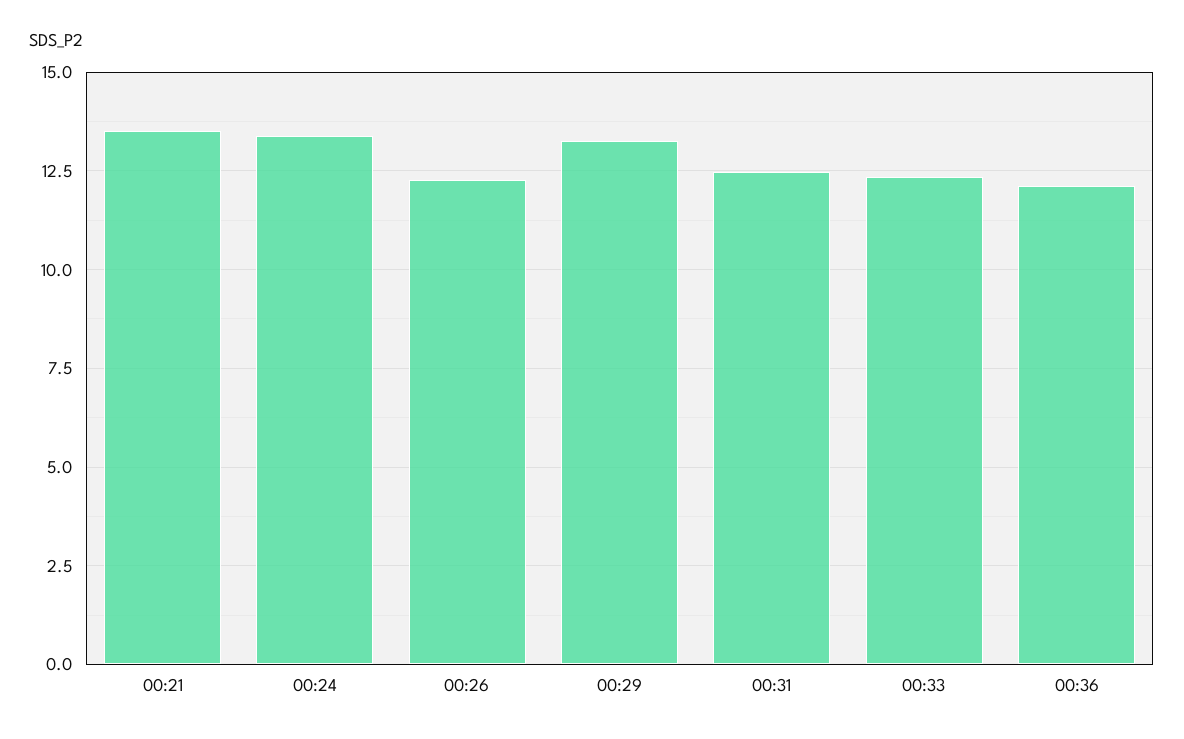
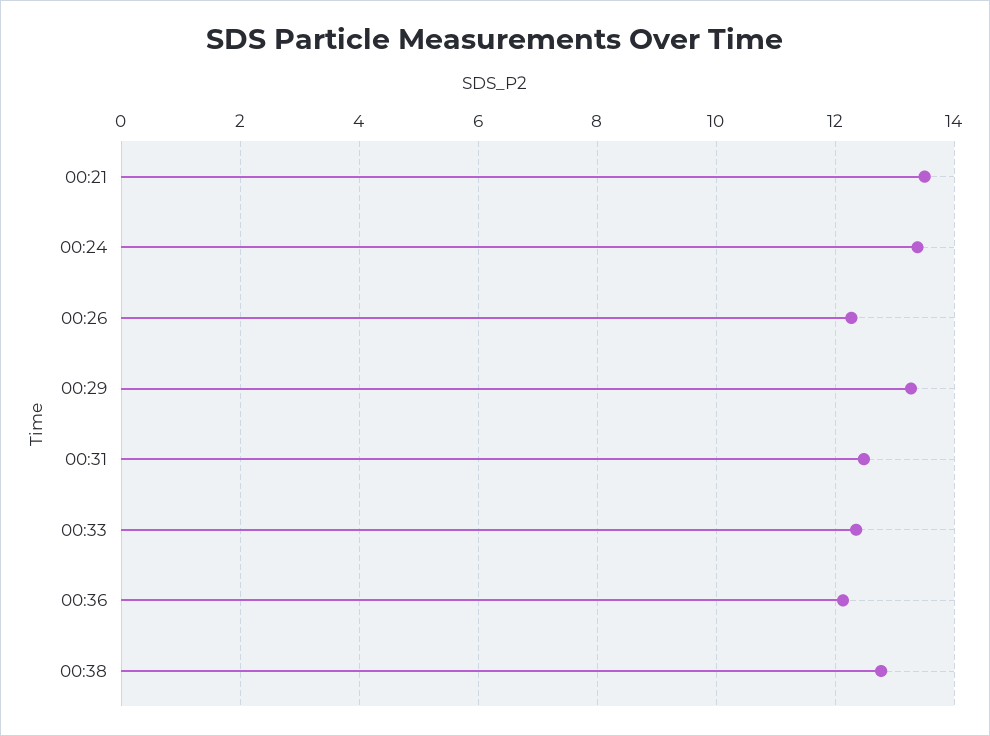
00:38: none -> 12.8

